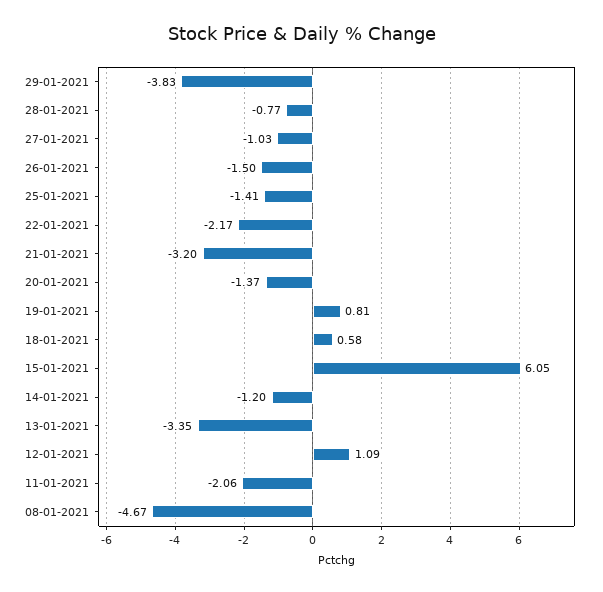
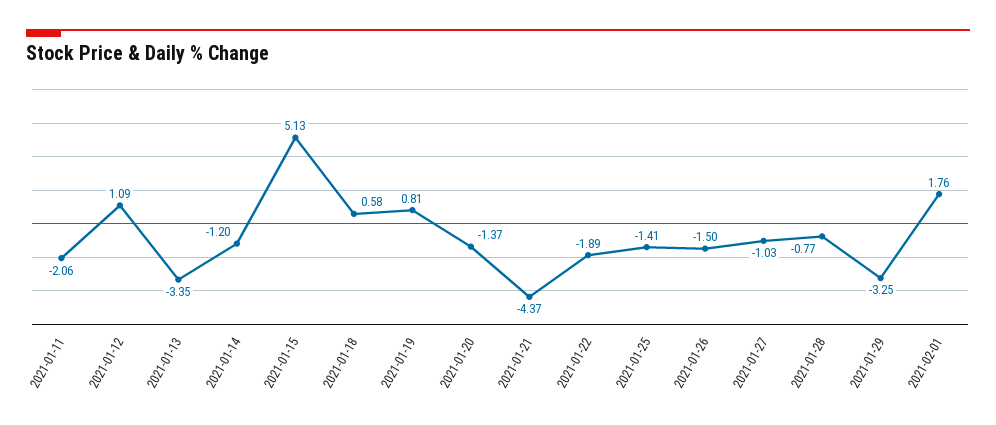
29-01-2021: -3.83 -> -3.25
22-01-2021: -2.17 -> -1.89
21-01-2021: -3.2 -> -4.37
15-01-2021: 6.05 -> 5.13
08-01-2021: -4.67 -> none
2021-02-01: none -> 1.76

